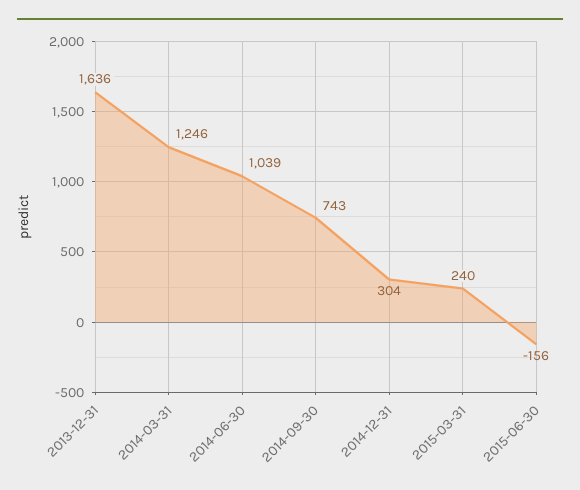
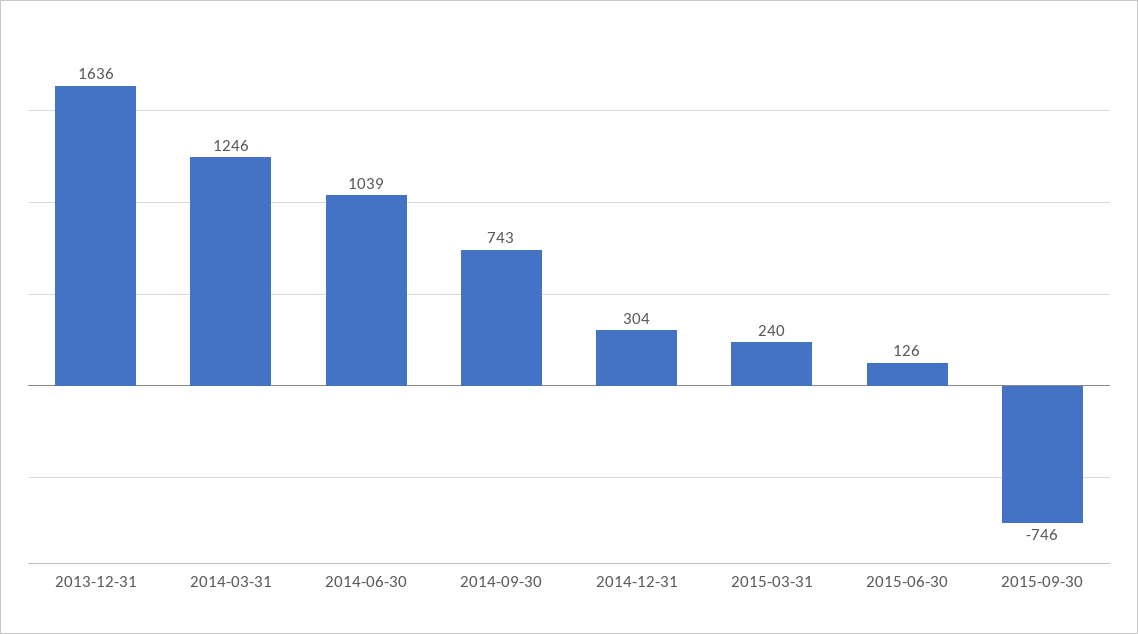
2015-06-30: -156 -> 126
2015-09-30: none -> -746

